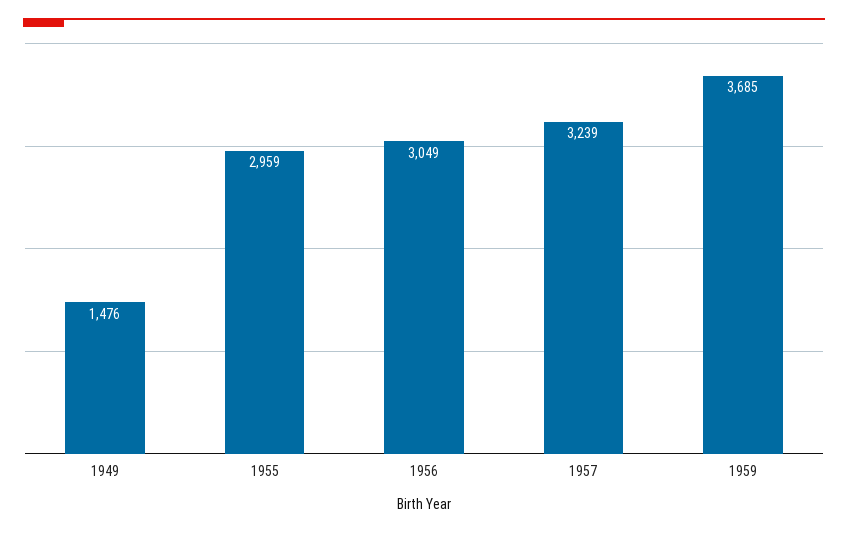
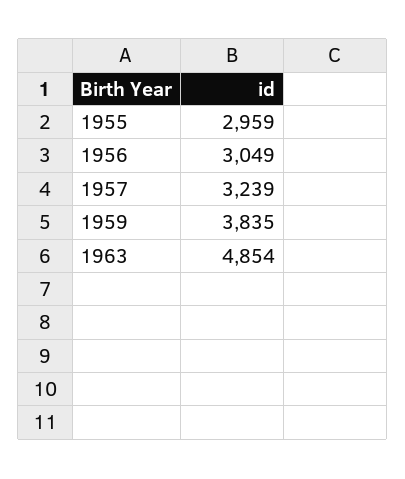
1949: 1476 -> none
1959: 3685 -> 3835
1963: none -> 4854

